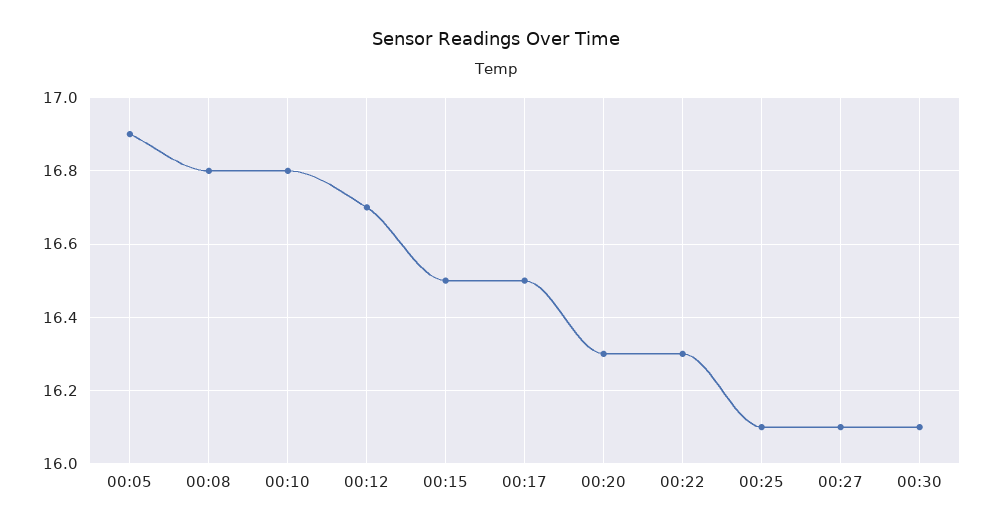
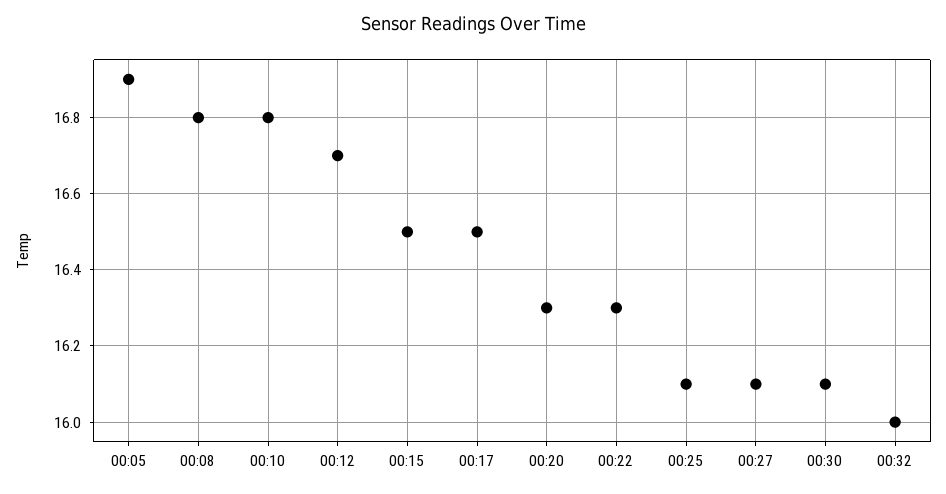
00:32: none -> 16

